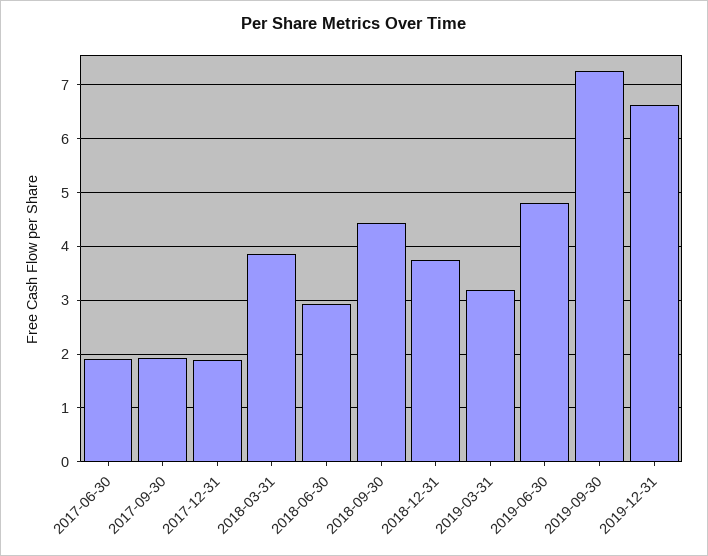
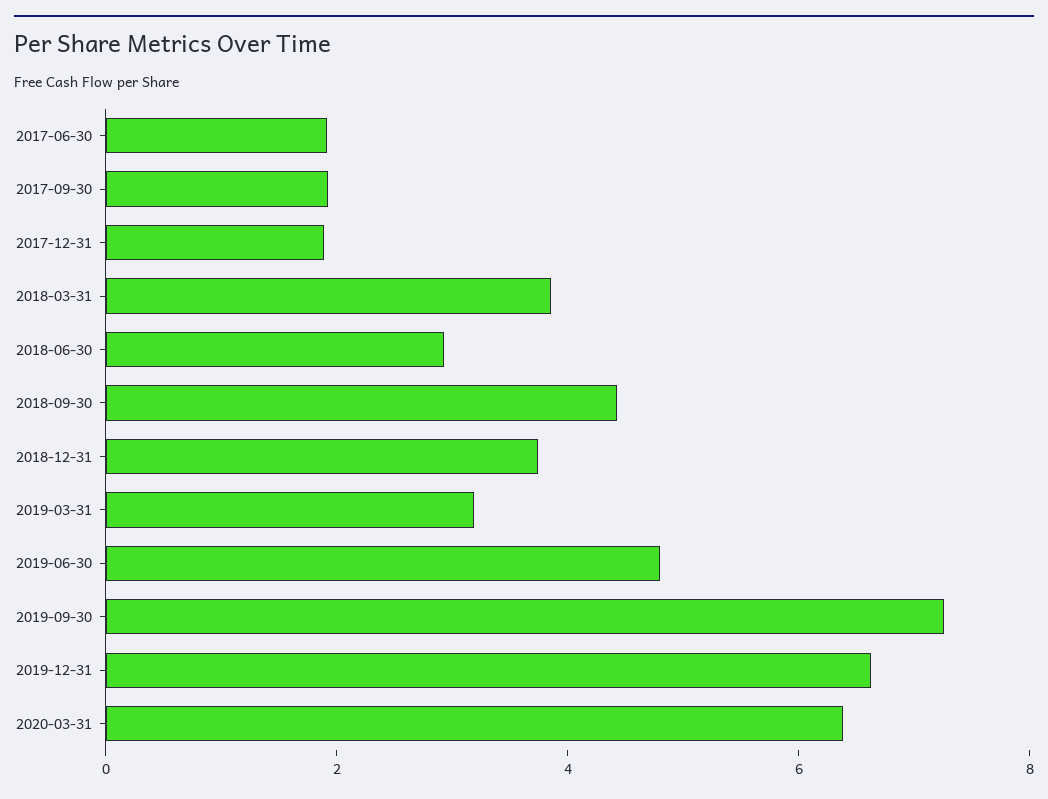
2020-03-31: none -> 6.5

